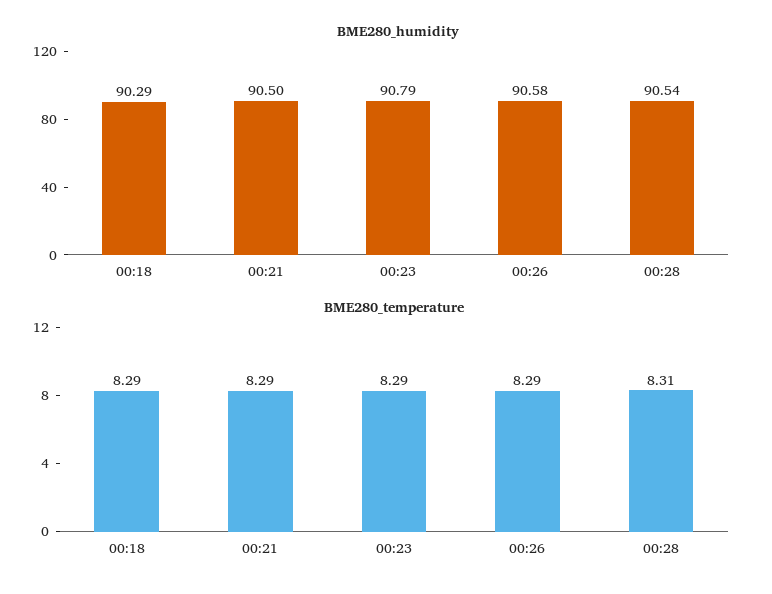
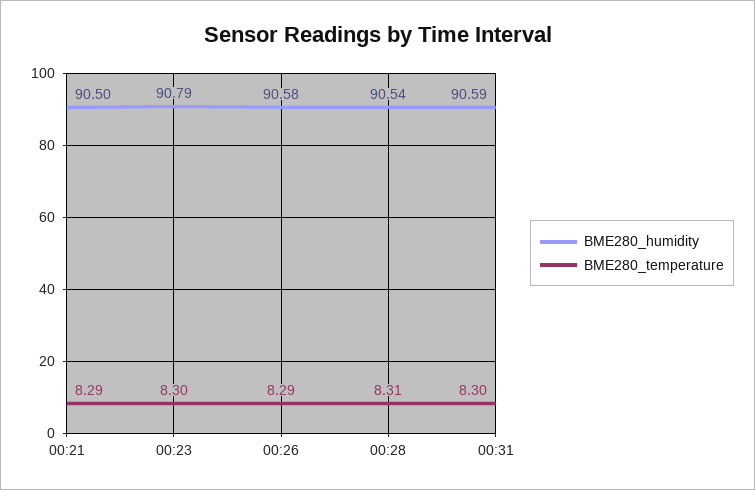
BME280_humidity, 00:18: 90.29 -> none
BME280_temperature, 00:18: 8.29 -> none
BME280_temperature, 00:23: 8.29 -> 8.3
BME280_humidity, 00:31: none -> 90.59
BME280_temperature, 00:31: none -> 8.3

